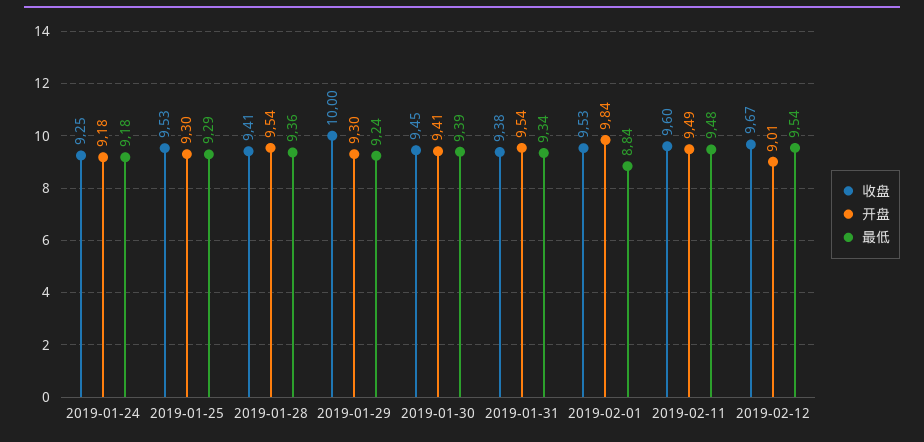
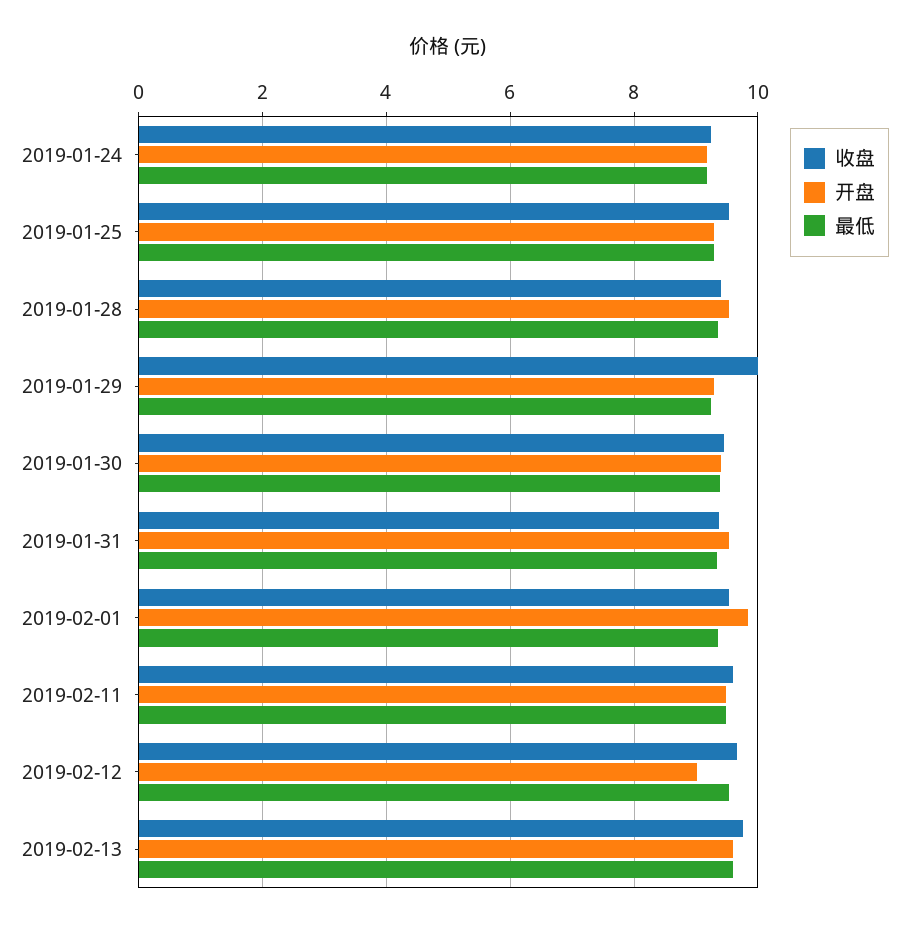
最低, 2019-02-01: 8.84 -> 9.4
收盘, 2019-02-13: none -> 9.8
开盘, 2019-02-13: none -> 9.6
最低, 2019-02-13: none -> 9.6

